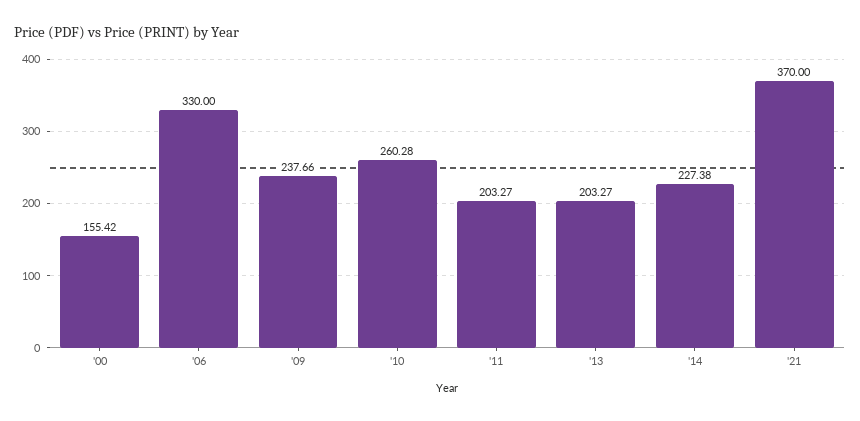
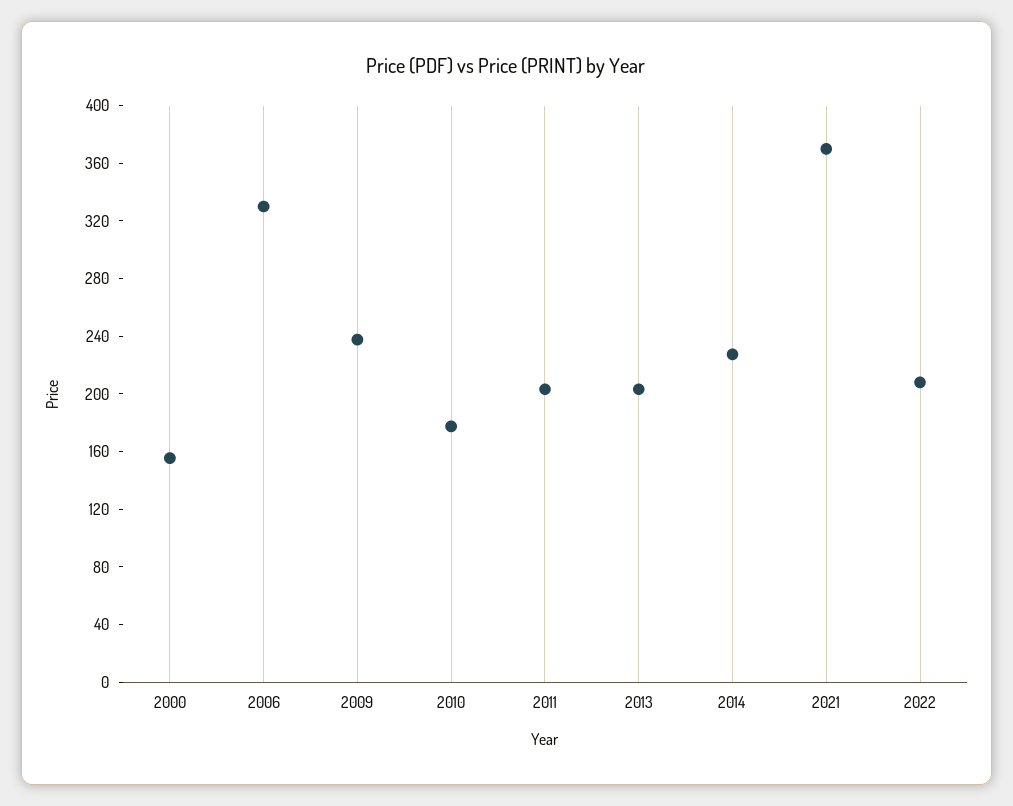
'10: 260.28 -> 180
2022: none -> 210

